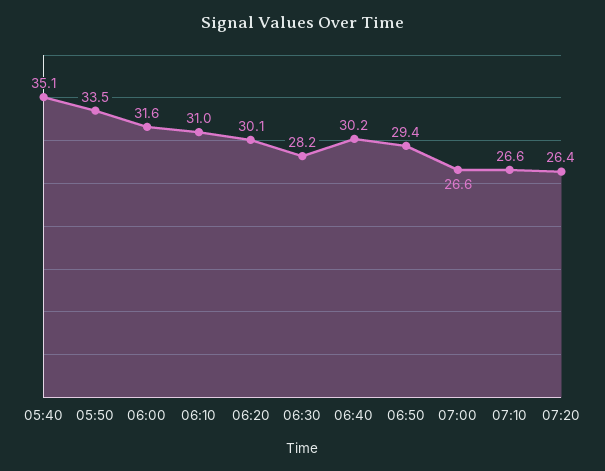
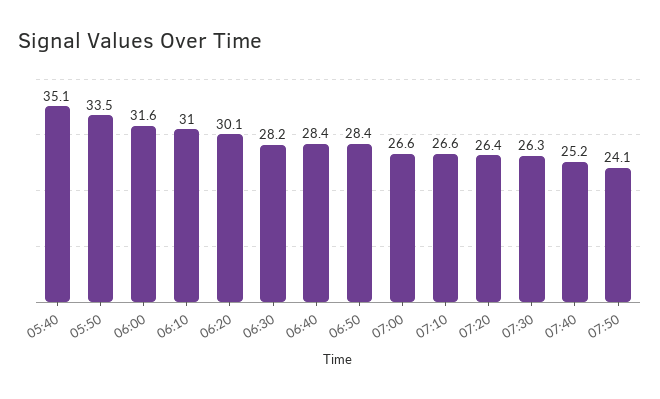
06:40: 30.2 -> 28.4
06:50: 29.4 -> 28.4
07:30: none -> 26.3
07:40: none -> 25.2
07:50: none -> 24.1

